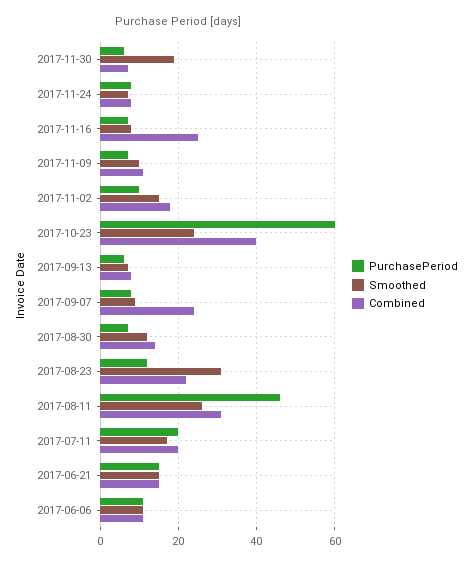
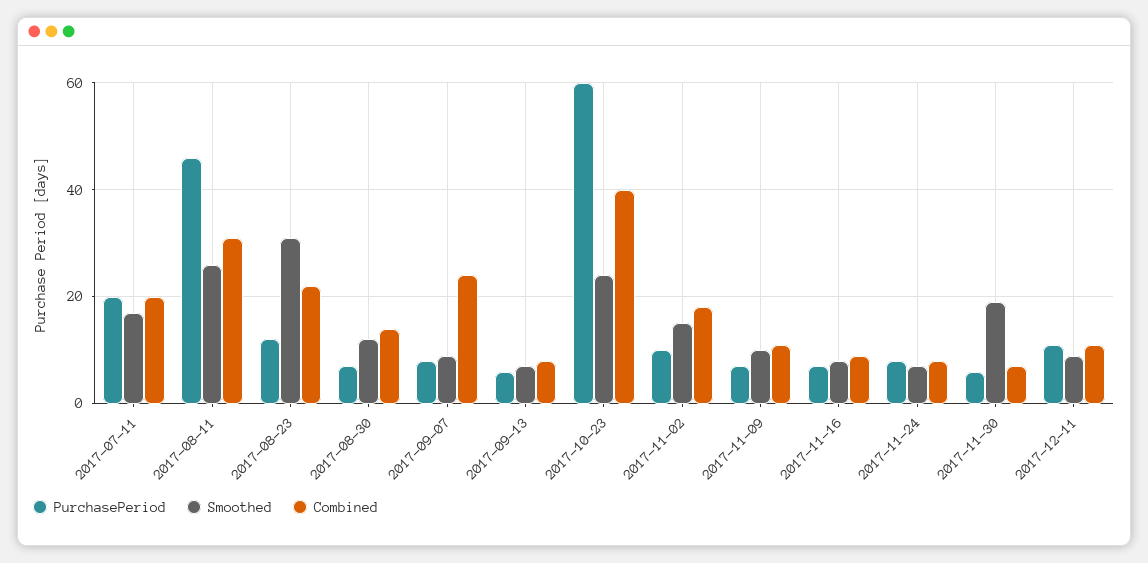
Combined, 2017-11-16: 25 -> 10
PurchasePeriod, 2017-06-21: 15 -> none
Smoothed, 2017-06-21: 15 -> none
Combined, 2017-06-21: 15 -> none
PurchasePeriod, 2017-06-06: 10 -> none
Smoothed, 2017-06-06: 10 -> none
Combined, 2017-06-06: 10 -> none
PurchasePeriod, 2017-12-11: none -> 10
Smoothed, 2017-12-11: none -> 10
Combined, 2017-12-11: none -> 10

